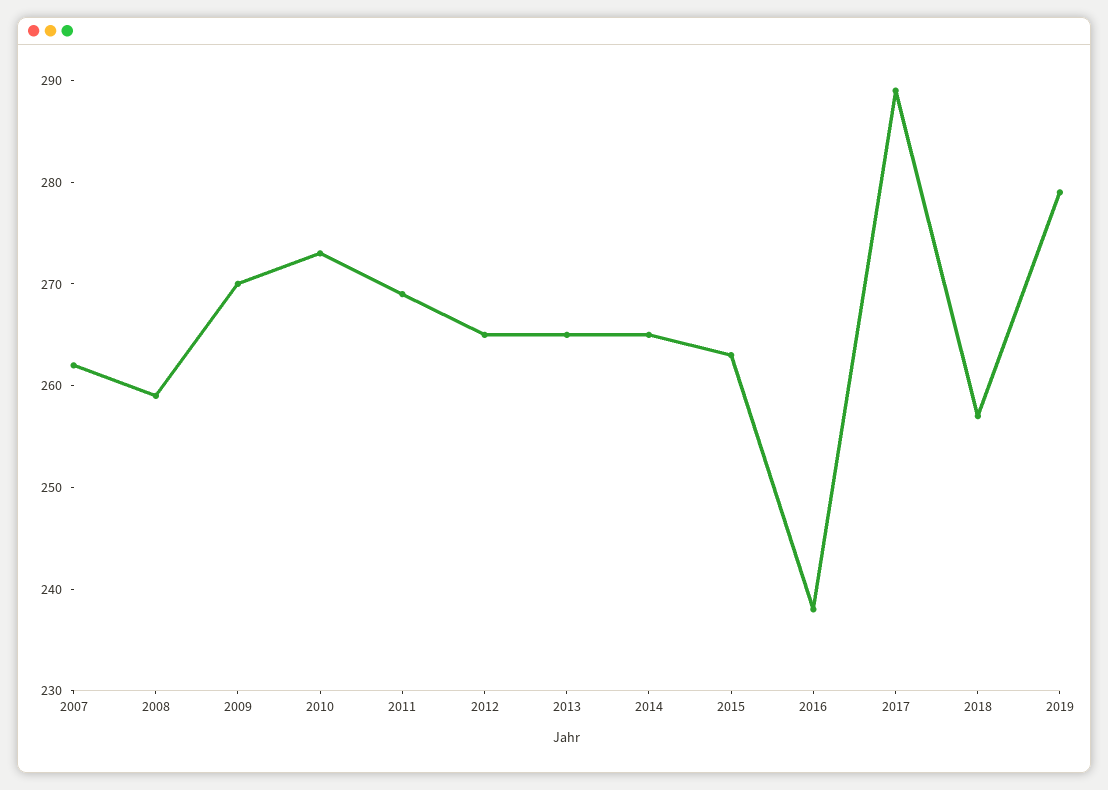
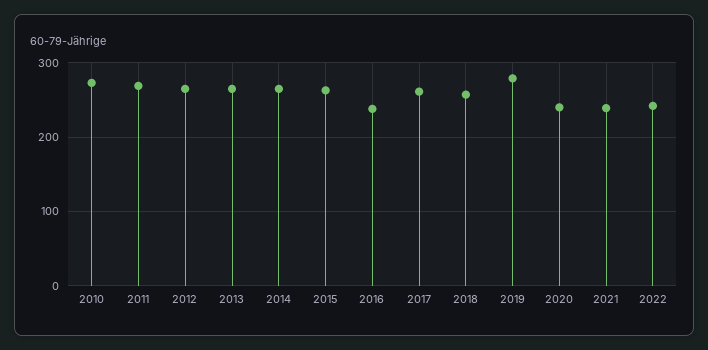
2007: 262 -> none
2008: 259 -> none
2009: 270 -> none
2017: 289 -> 260
2020: none -> 240
2021: none -> 240
2022: none -> 240

